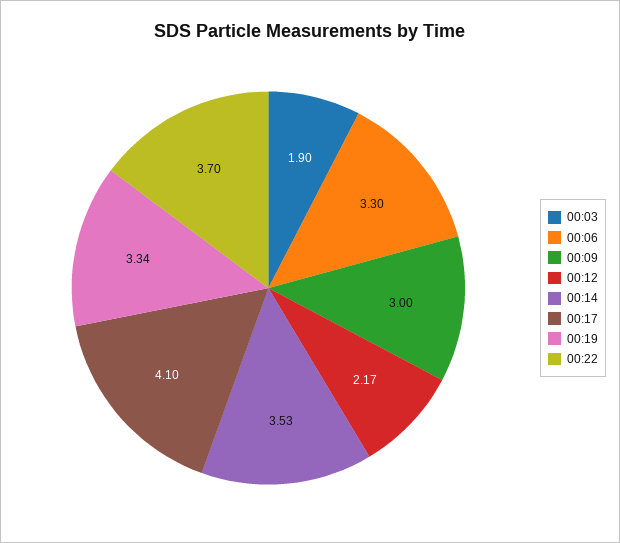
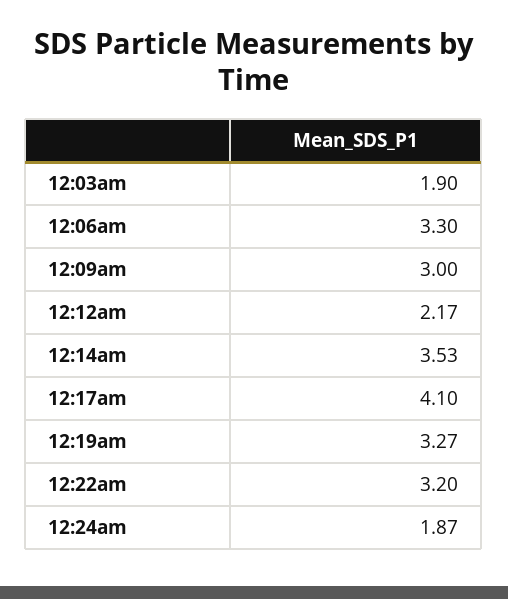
00:19: 3.34 -> 3.27
00:22: 3.7 -> 3.2
12:24am: none -> 1.87

